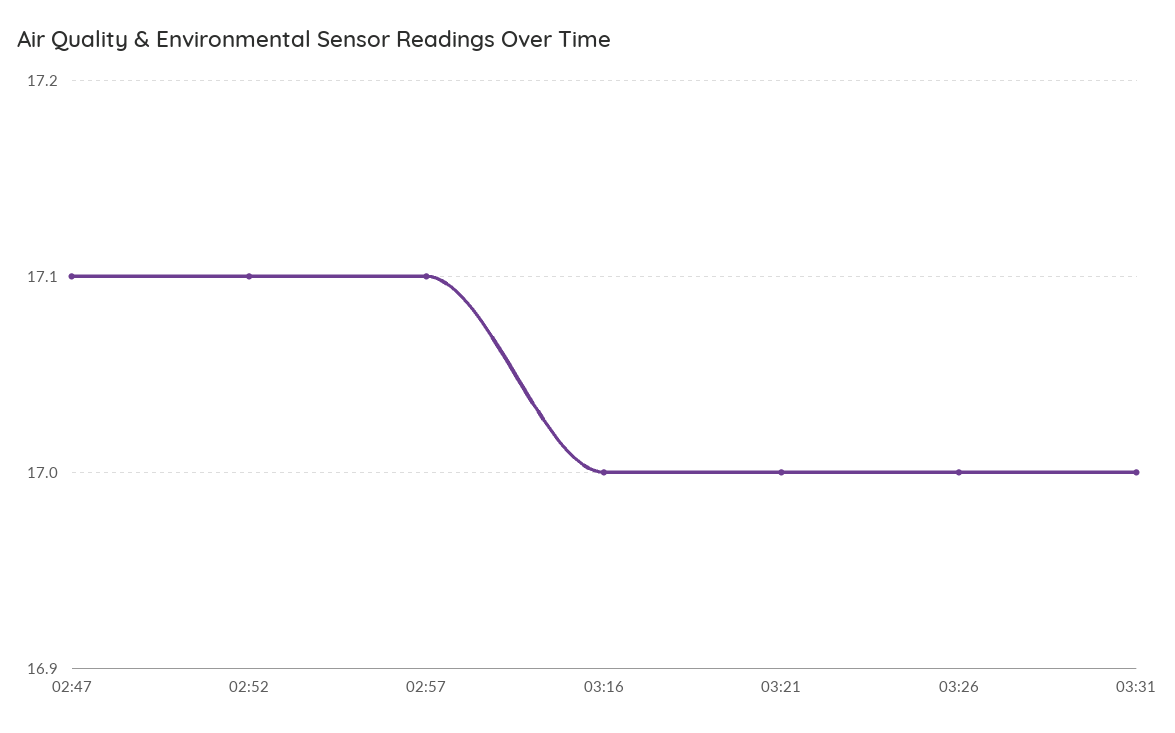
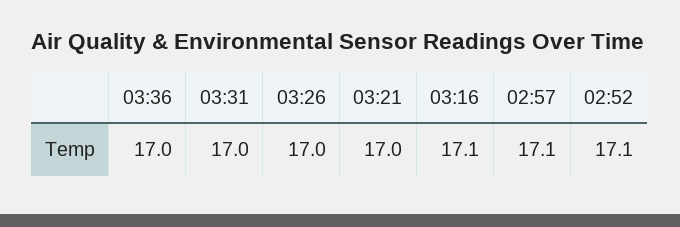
02:47: 17.1 -> none
03:16: 17 -> 17.1
03:36: none -> 17

